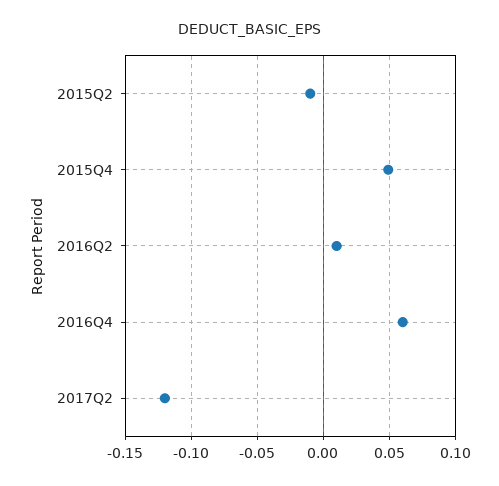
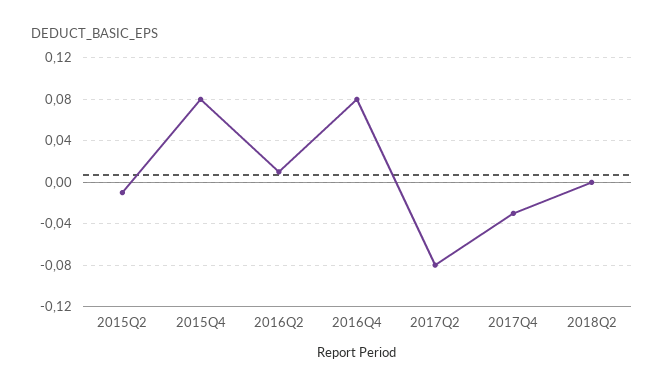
2015Q4: 0.05 -> 0.08
2016Q4: 0.06 -> 0.08
2017Q2: -0.12 -> -0.08
2017Q4: none -> -0.03
2018Q2: none -> 0

